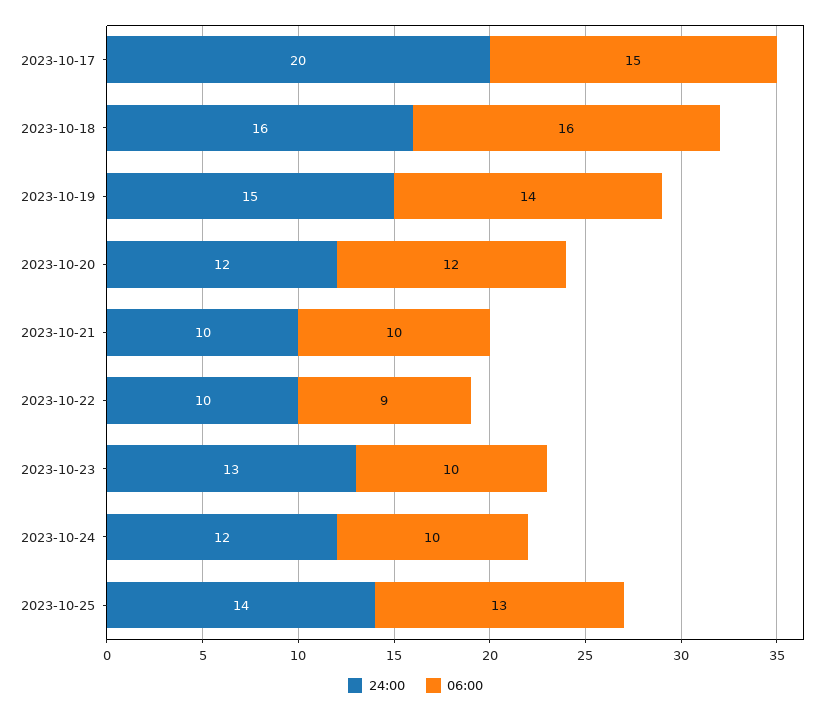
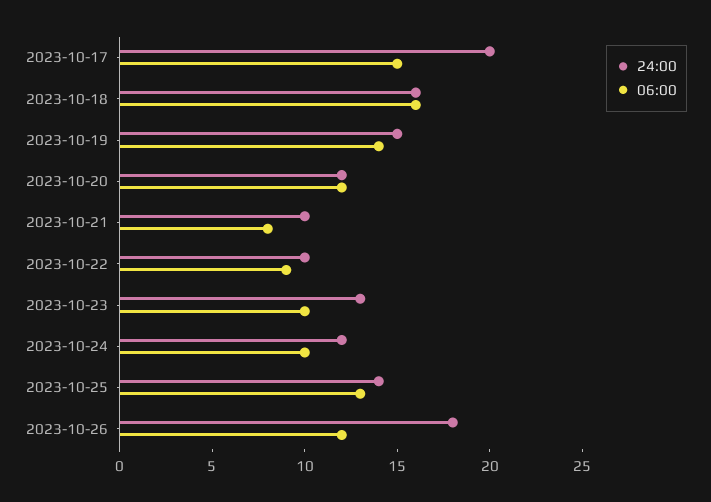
06:00, 2023-10-21: 10 -> 8
24:00, 2023-10-26: none -> 18
06:00, 2023-10-26: none -> 12

